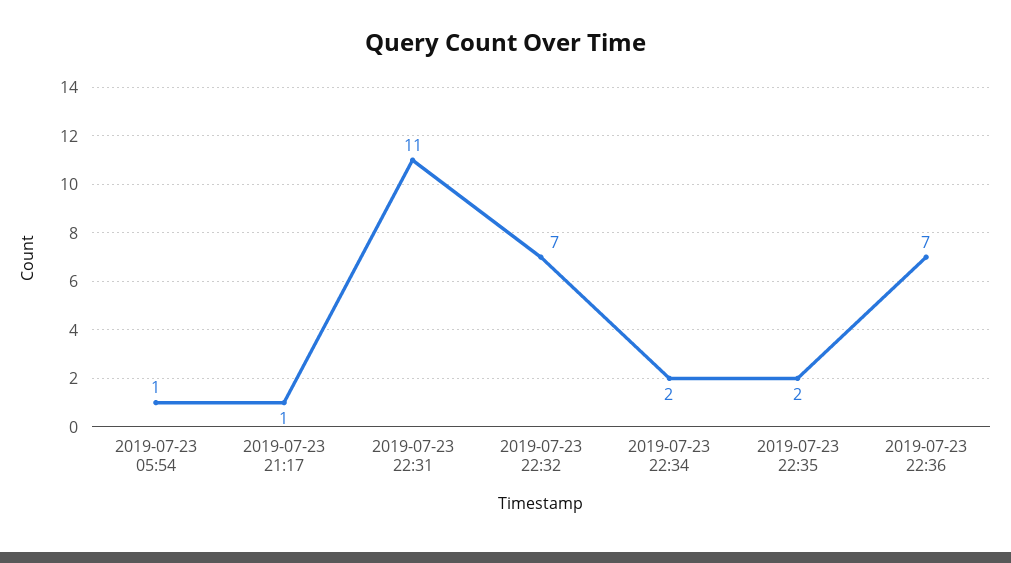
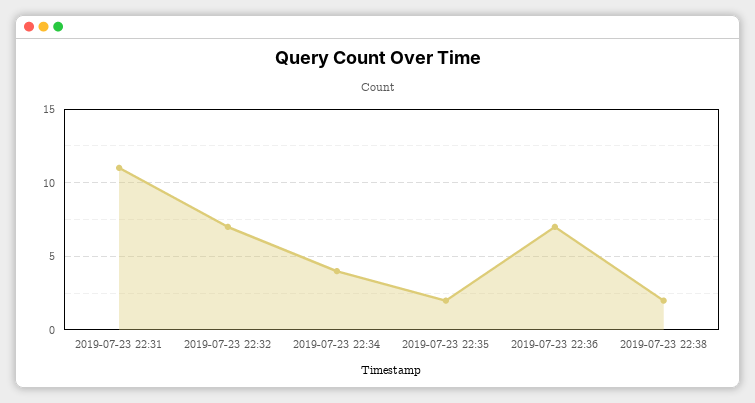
2019-07-23 05:54: 1 -> none
2019-07-23 21:17: 1 -> none
2019-07-23 22:34: 2 -> 4
2019-07-23 22:38: none -> 2

